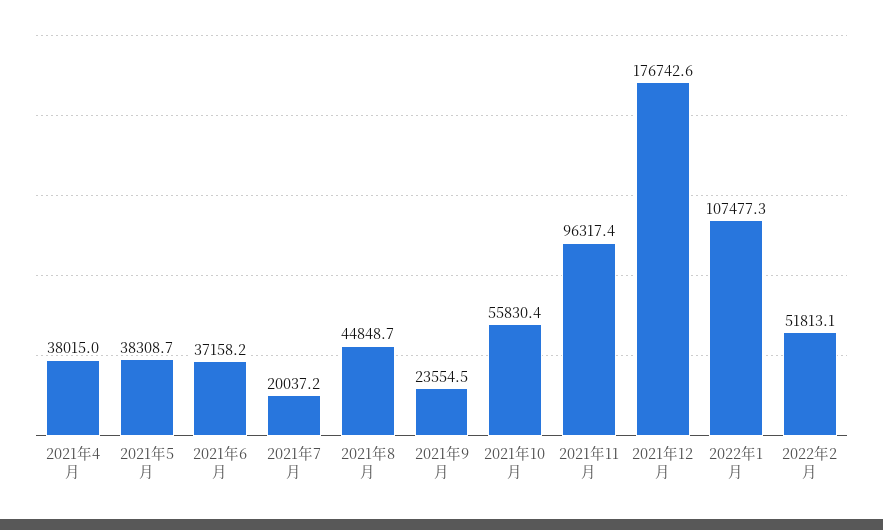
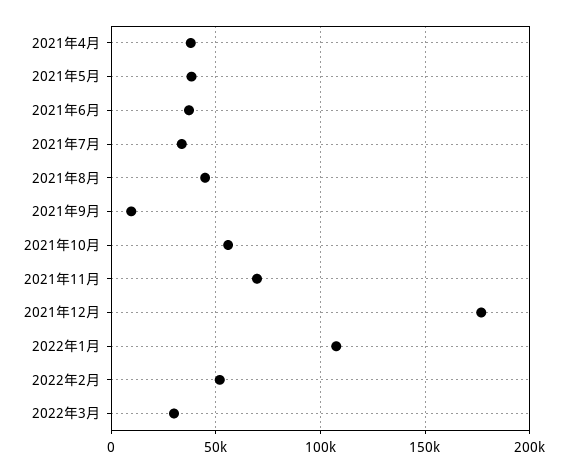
2021年7月: 20037.2 -> 35000
2021年9月: 23554.5 -> 10000
2021年11月: 96317.4 -> 70000
2022年3月: none -> 30000

